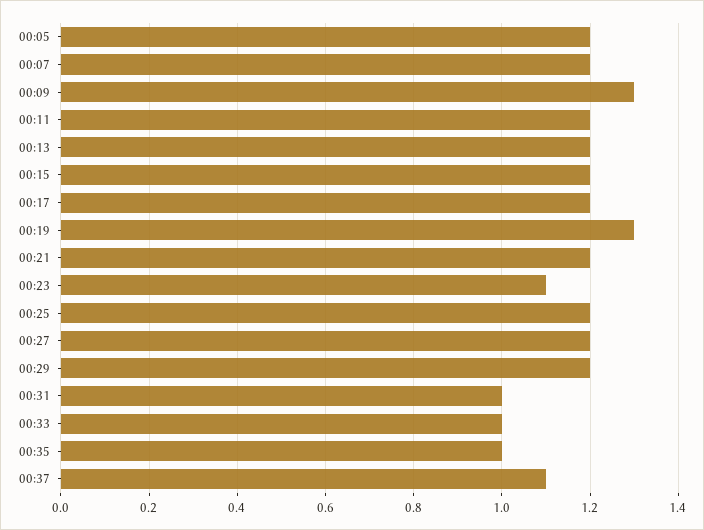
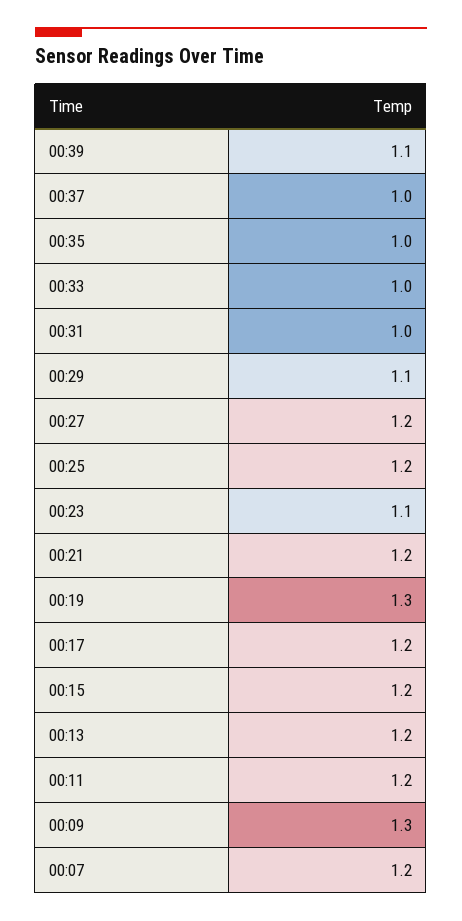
00:05: 1.2 -> none
00:29: 1.2 -> 1.1
00:37: 1.1 -> 1
00:39: none -> 1.1

